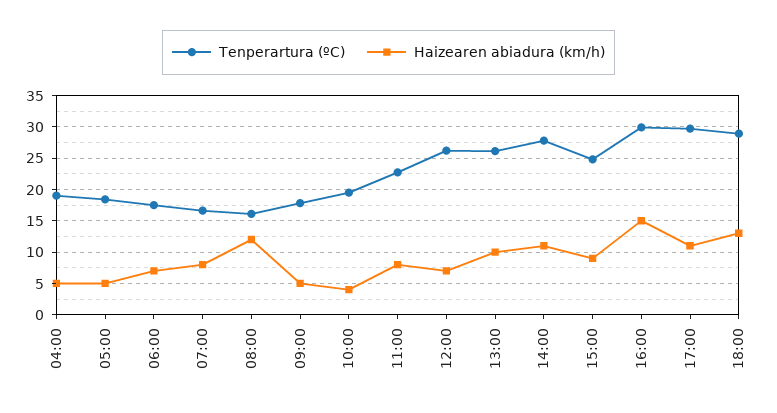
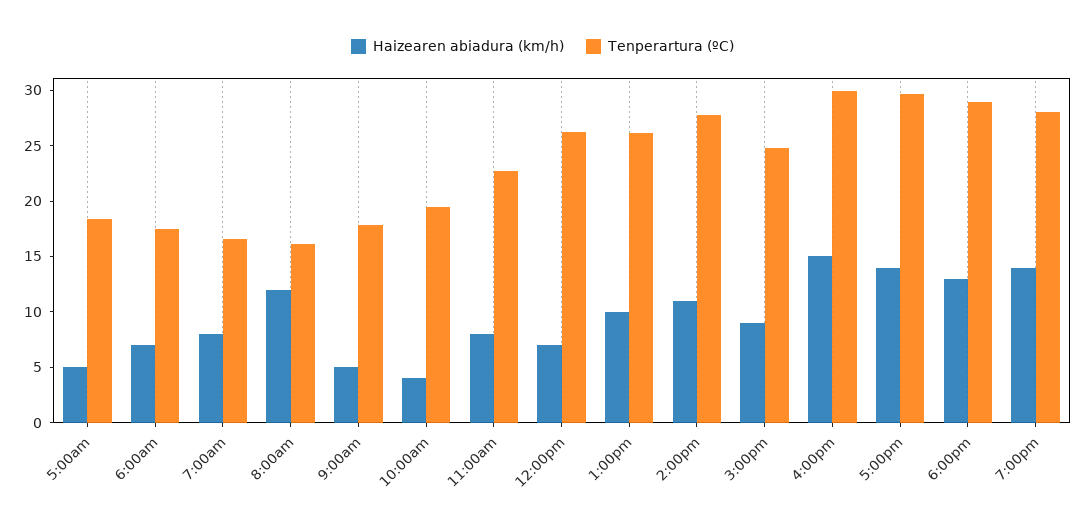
Tenperartura (ºC), 04:00: 19 -> none
Haizearen abiadura (km/h), 04:00: 5 -> none
Haizearen abiadura (km/h), 17:00: 11 -> 14
Haizearen abiadura (km/h), 7:00pm: none -> 14
Tenperartura (ºC), 7:00pm: none -> 28

